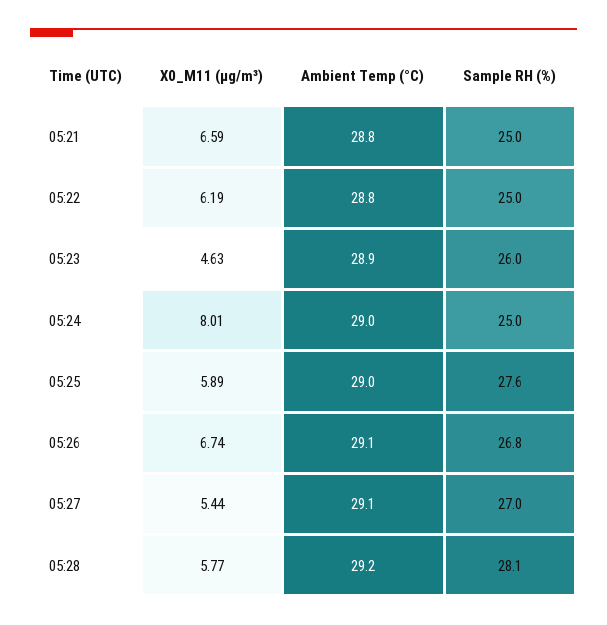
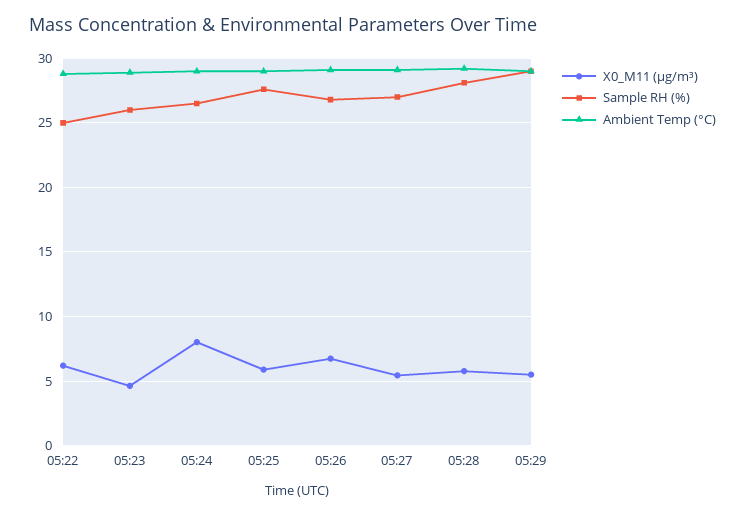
X0_M11 (μg/m³), 05:21: 6.59 -> none
Ambient Temp (°C), 05:21: 28.8 -> none
Sample RH (%), 05:21: 25 -> none
Sample RH (%), 05:24: 25 -> 26.5
X0_M11 (μg/m³), 05:29: none -> 5.5
Sample RH (%), 05:29: none -> 29
Ambient Temp (°C), 05:29: none -> 29

